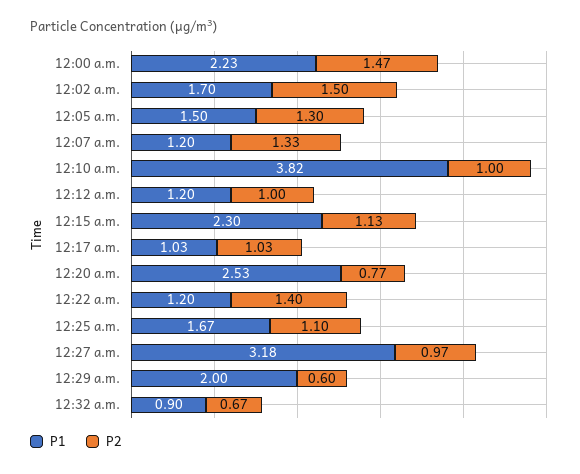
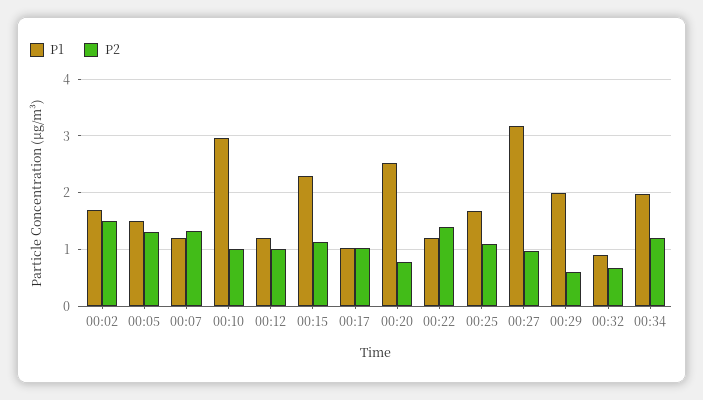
P1, 12:00 a.m.: 2.23 -> none
P2, 12:00 a.m.: 1.47 -> none
P1, 12:10 a.m.: 3.82 -> 3
P1, 00:34: none -> 2
P2, 00:34: none -> 1.2

